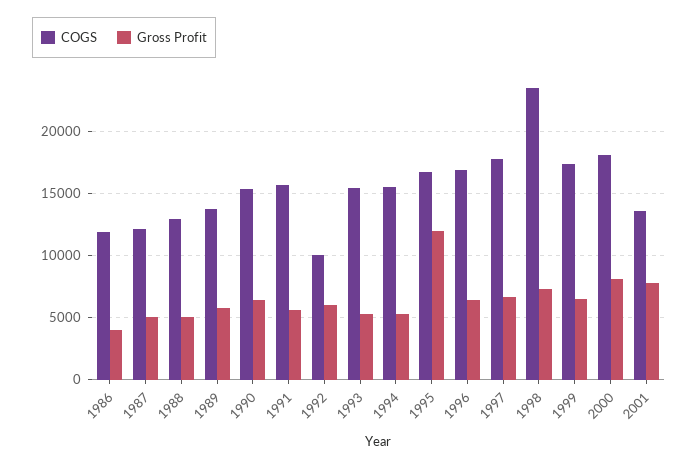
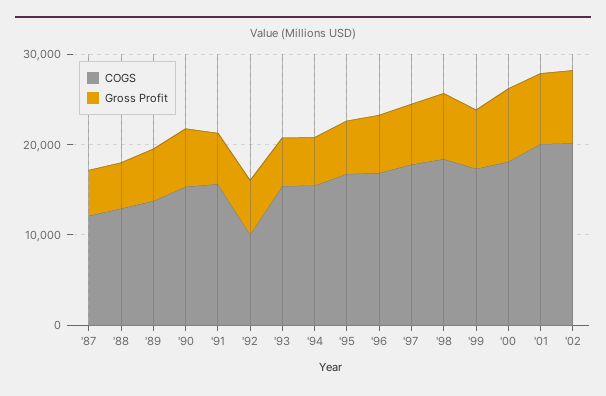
COGS, 1986: 12000 -> none
Gross Profit, 1986: 4000 -> none
Gross Profit, 1995: 12000 -> 6000
COGS, 1998: 23500 -> 18000
COGS, 2001: 13500 -> 20000
COGS, '02: none -> 20000
Gross Profit, '02: none -> 8000

